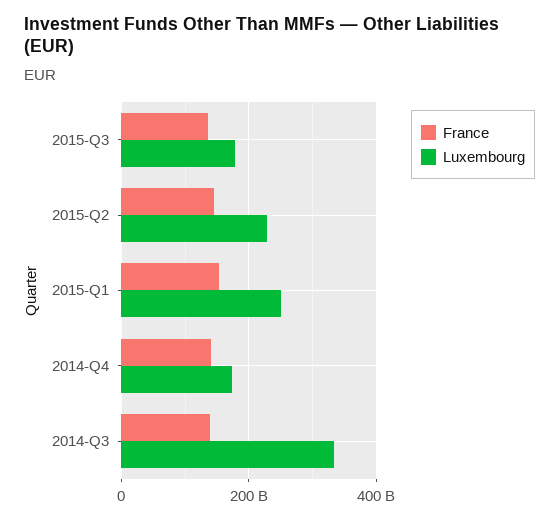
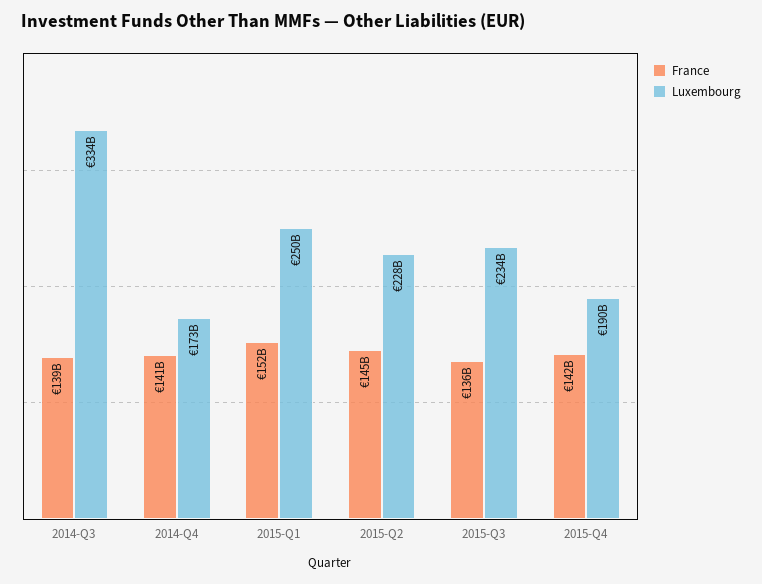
Luxembourg, 2015-Q3: 180000000000 -> 234000000000
France, 2015-Q4: none -> 142000000000
Luxembourg, 2015-Q4: none -> 190000000000

